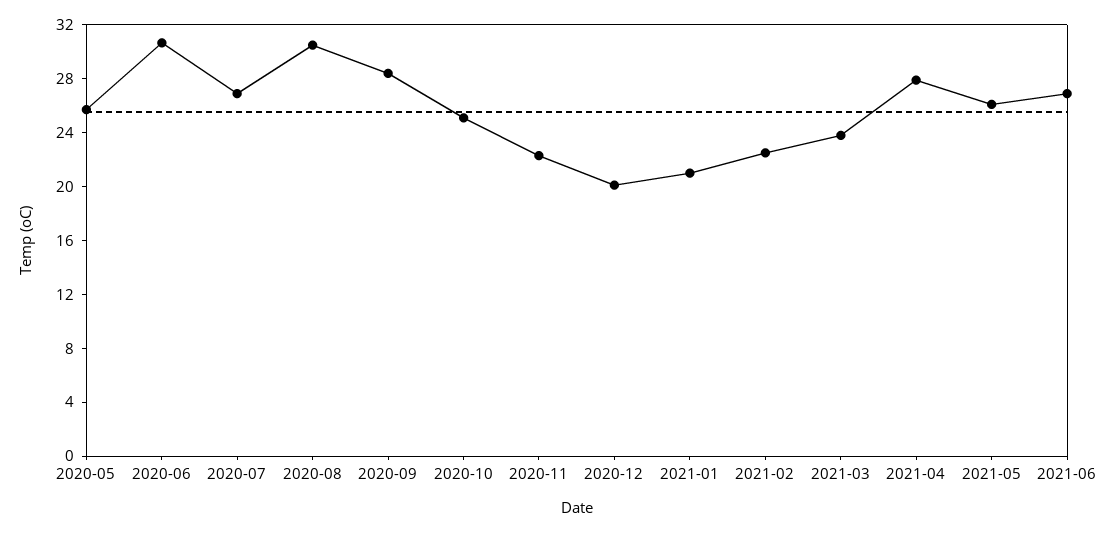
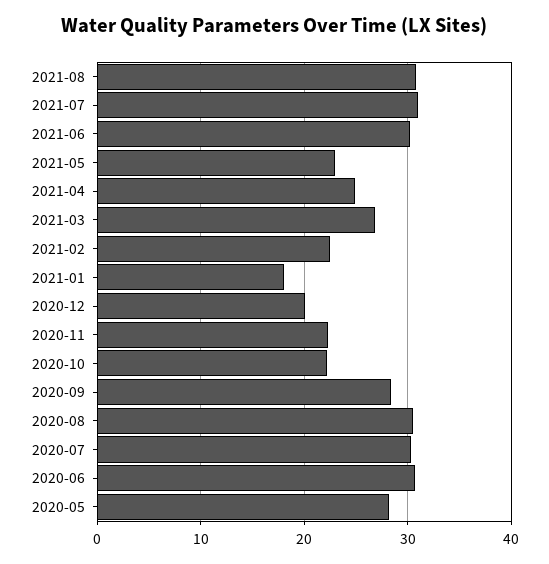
2020-05: 26 -> 28
2020-07: 27 -> 30
2020-10: 25 -> 22
2021-01: 21 -> 18
2021-03: 24 -> 27
2021-04: 28 -> 25
2021-05: 26 -> 23
2021-06: 27 -> 30
2021-08: none -> 31
2021-07: none -> 31

